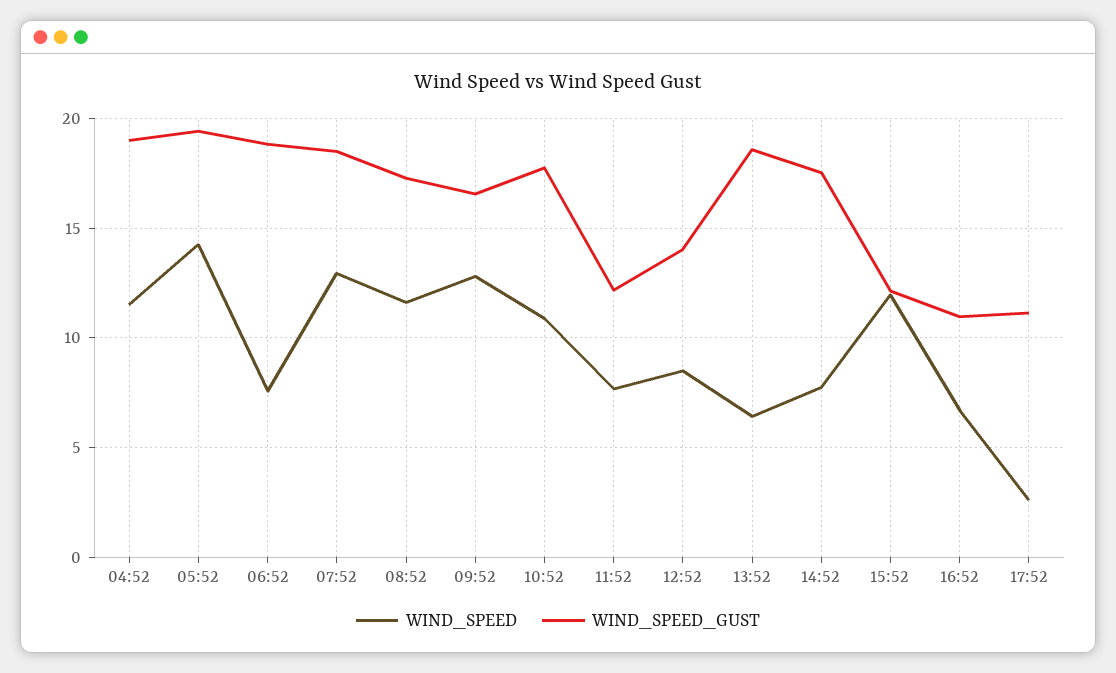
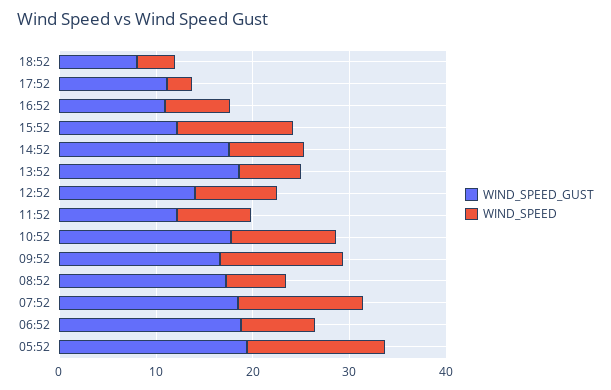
WIND_SPEED, 04:52: 11.5 -> none
WIND_SPEED_GUST, 04:52: 19 -> none
WIND_SPEED, 08:52: 11.5 -> 6
WIND_SPEED_GUST, 18:52: none -> 8
WIND_SPEED, 18:52: none -> 4

